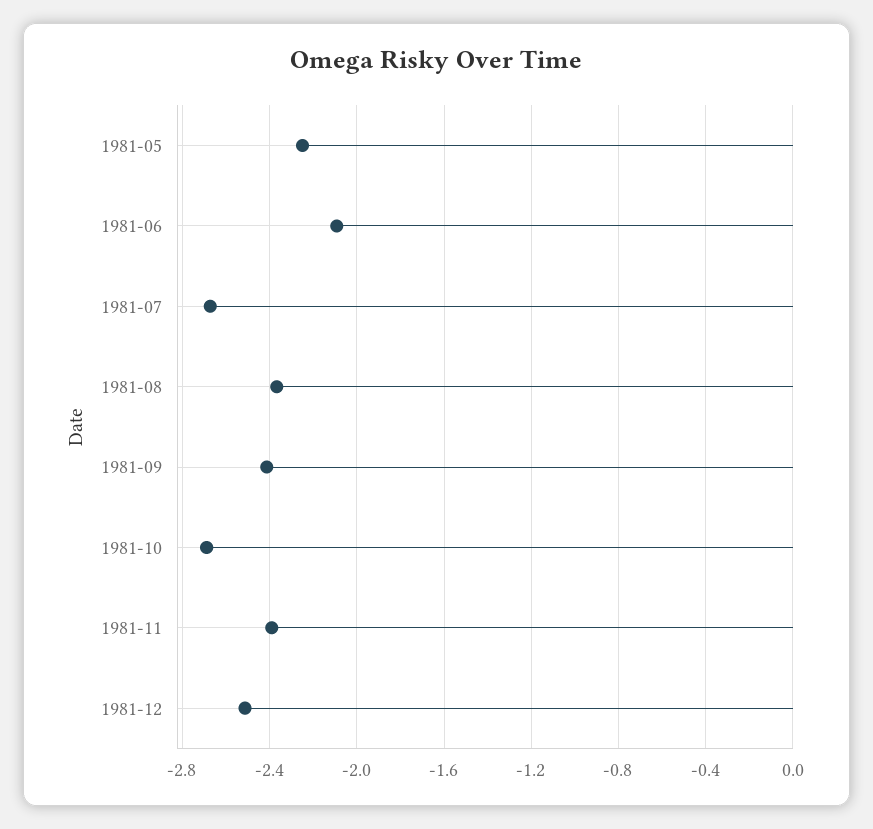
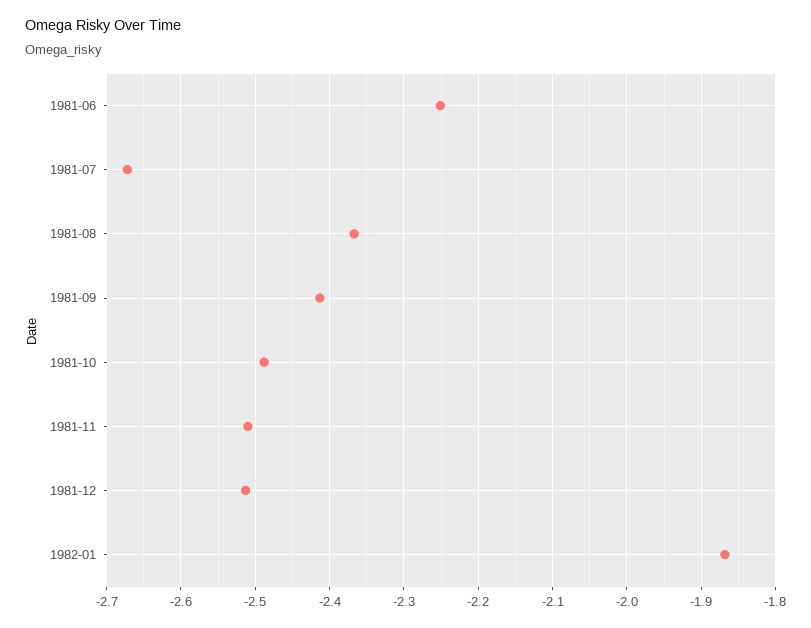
1981-05: -2.25 -> none
1981-06: -2.1 -> -2.25
1981-10: -2.7 -> -2.49
1981-11: -2.4 -> -2.51
1982-01: none -> -1.87

